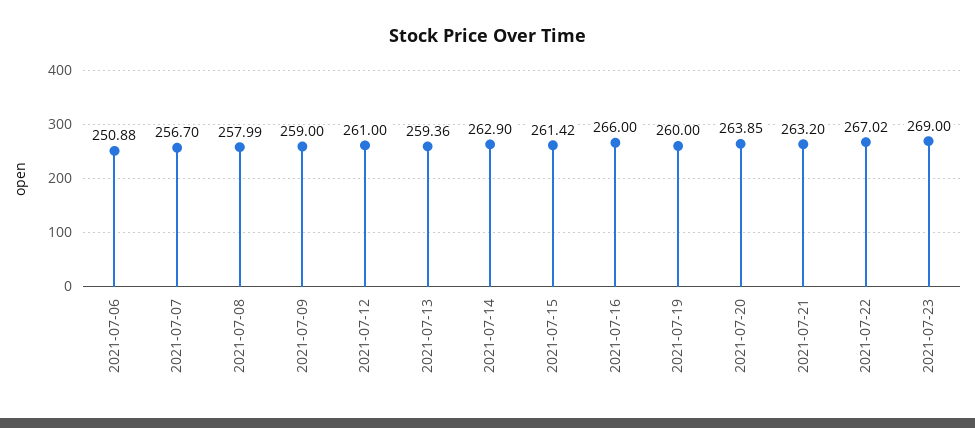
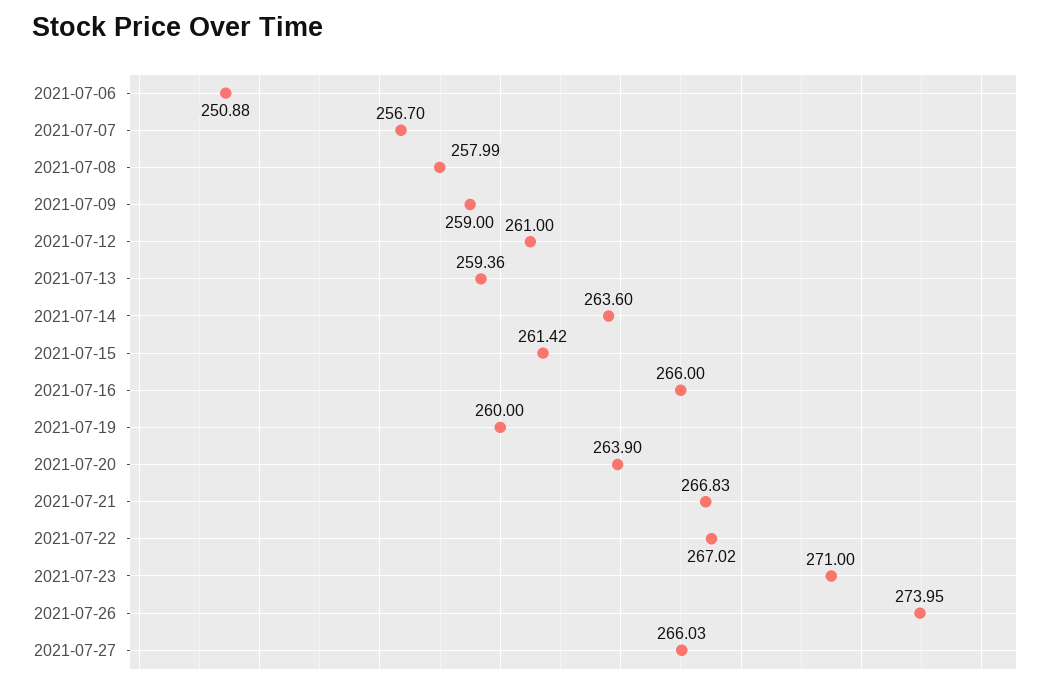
2021-07-14: 262.9 -> 263.6
2021-07-20: 263.85 -> 263.9
2021-07-21: 263.2 -> 266.83
2021-07-23: 269 -> 271
2021-07-26: none -> 273.95
2021-07-27: none -> 266.03

